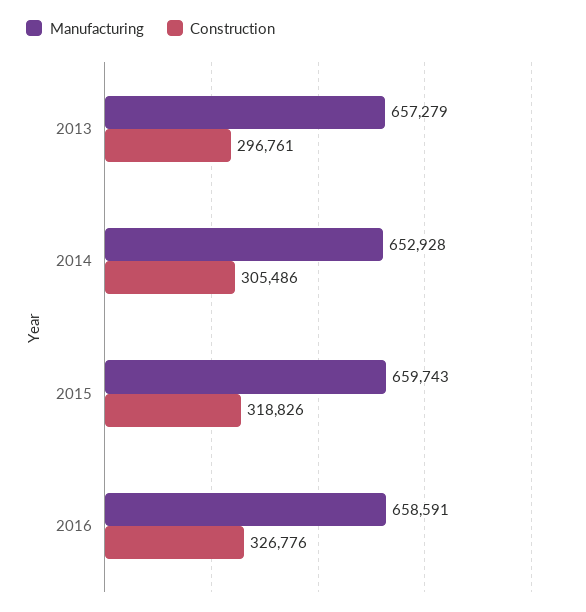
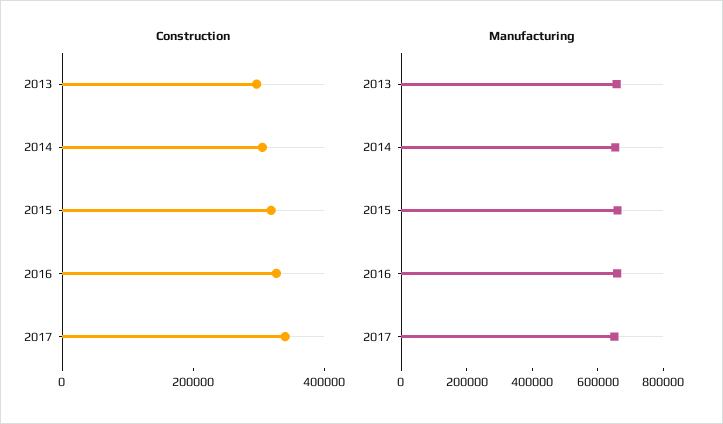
Construction, 2017: none -> 350000
Manufacturing, 2017: none -> 650000

